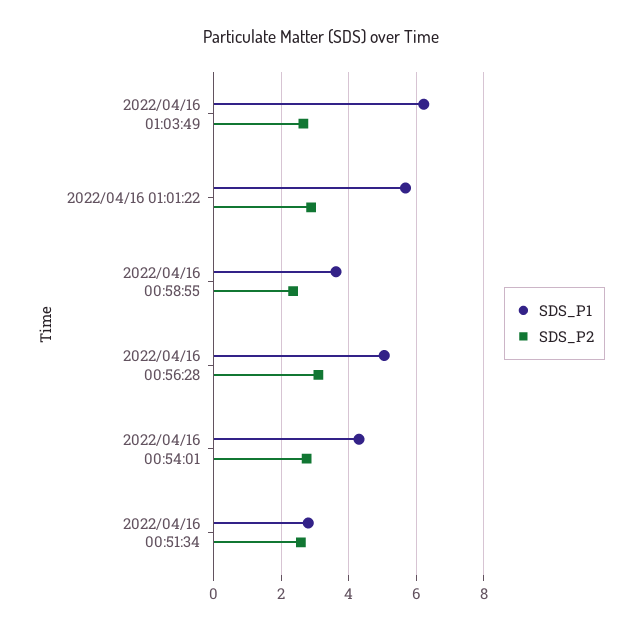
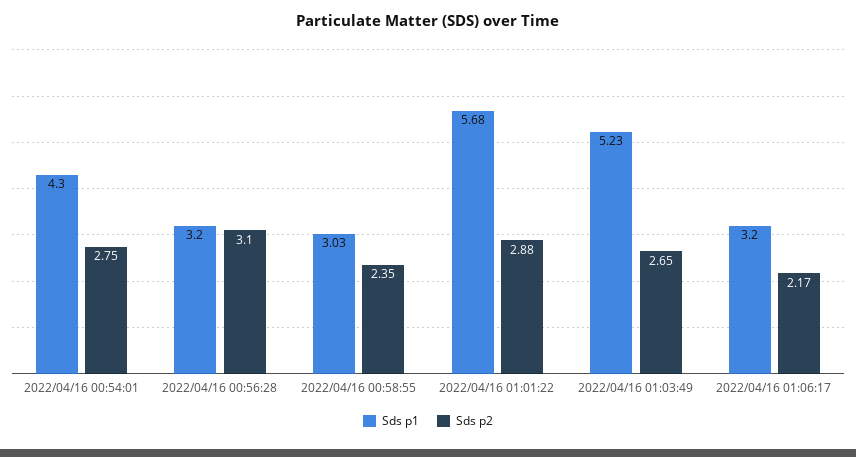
SDS_P1, 2022/04/16 01:03:49: 6.2 -> 5.23
SDS_P1, 2022/04/16 00:58:55: 3.6 -> 3.03
SDS_P1, 2022/04/16 00:56:28: 5 -> 3.2
SDS_P1, 2022/04/16 00:51:34: 2.8 -> none
SDS_P2, 2022/04/16 00:51:34: 2.6 -> none
SDS_P1, 2022/04/16 01:06:17: none -> 3.2
SDS_P2, 2022/04/16 01:06:17: none -> 2.17

